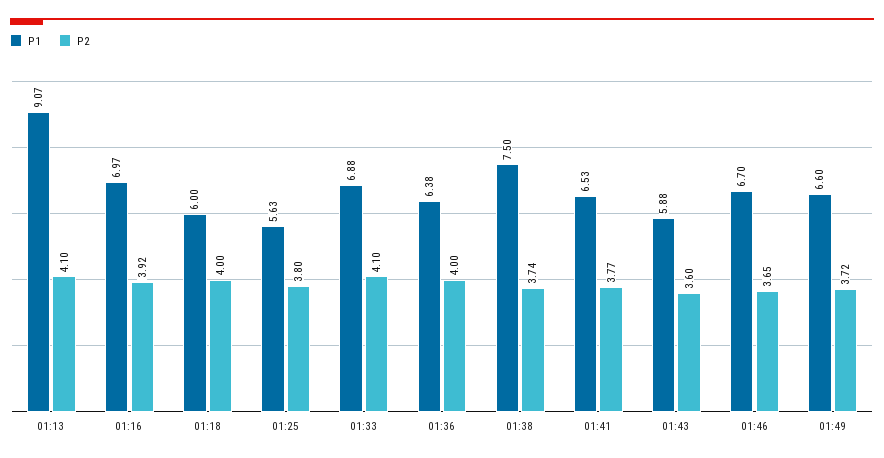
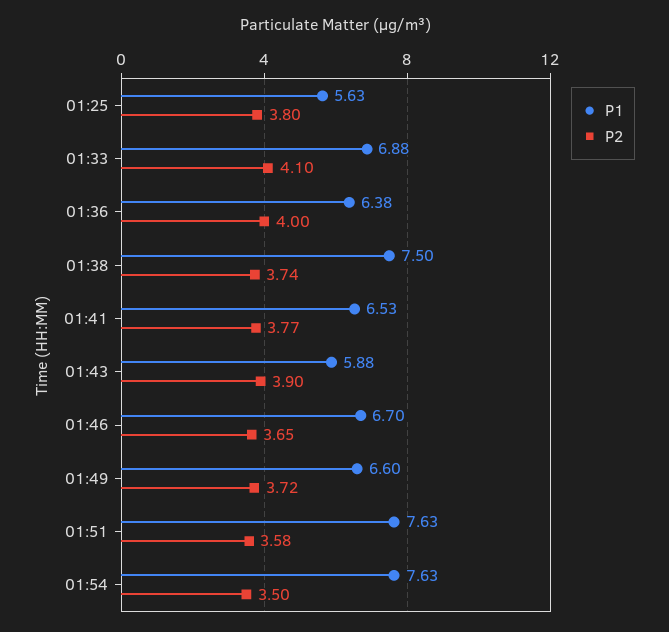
P1, 01:13: 9.07 -> none
P2, 01:13: 4.1 -> none
P1, 01:16: 6.97 -> none
P2, 01:16: 3.92 -> none
P1, 01:18: 6 -> none
P2, 01:18: 4 -> none
P2, 01:43: 3.6 -> 3.9
P1, 01:51: none -> 7.63
P2, 01:51: none -> 3.58
P1, 01:54: none -> 7.63
P2, 01:54: none -> 3.5

